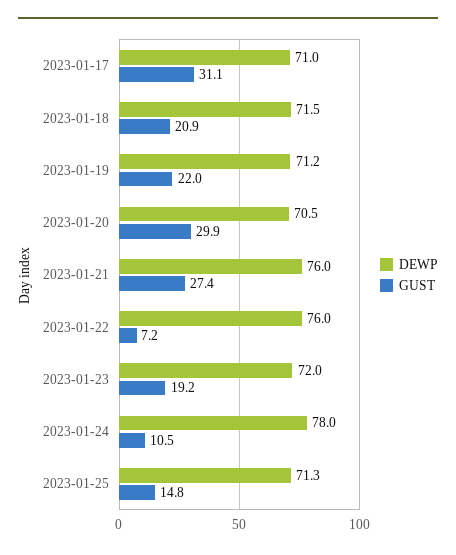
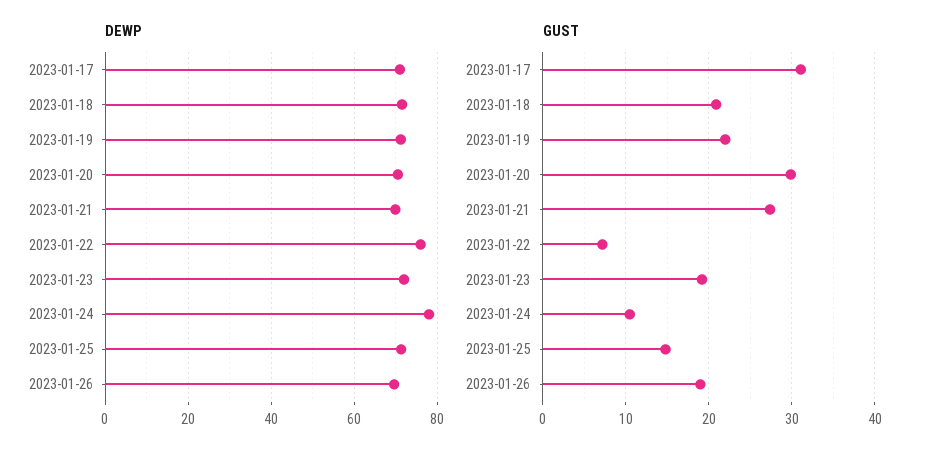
DEWP, 2023-01-21: 76 -> 70
DEWP, 2023-01-26: none -> 70
GUST, 2023-01-26: none -> 19

